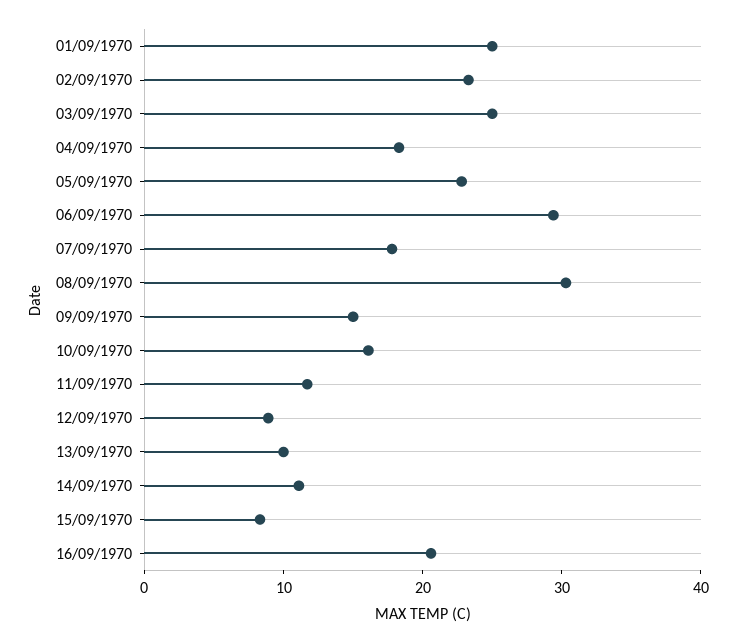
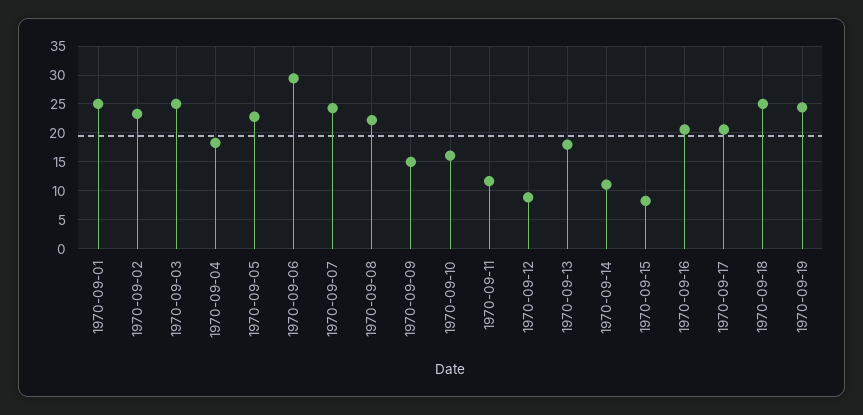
07/09/1970: 18 -> 25
08/09/1970: 30 -> 22.5
13/09/1970: 10 -> 17.5
1970-09-17: none -> 20
1970-09-18: none -> 25
1970-09-19: none -> 25

